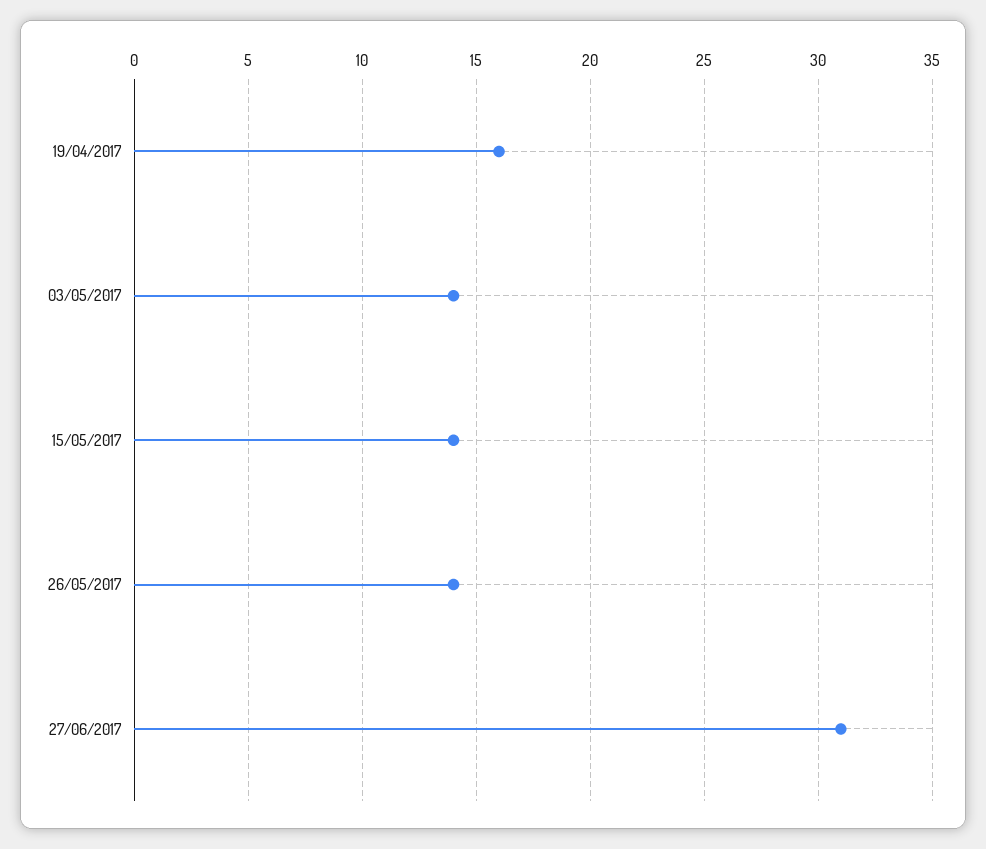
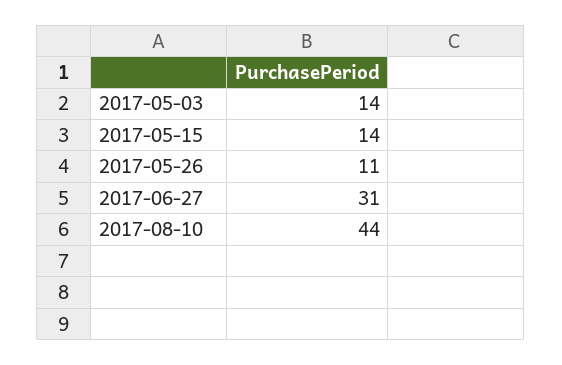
19/04/2017: 16 -> none
26/05/2017: 14 -> 11
2017-08-10: none -> 44

